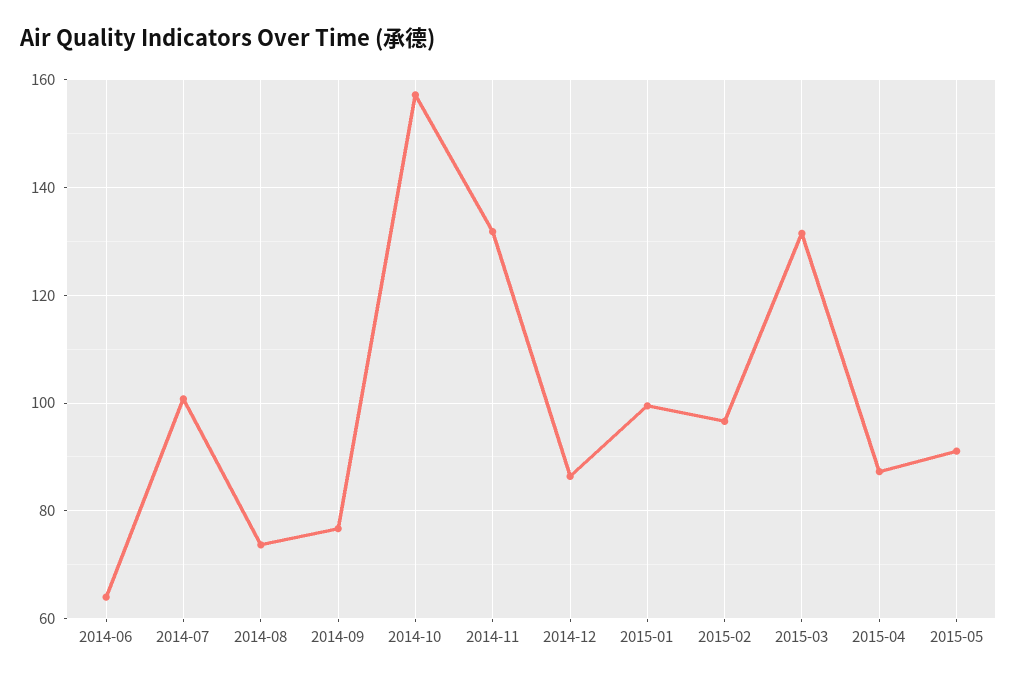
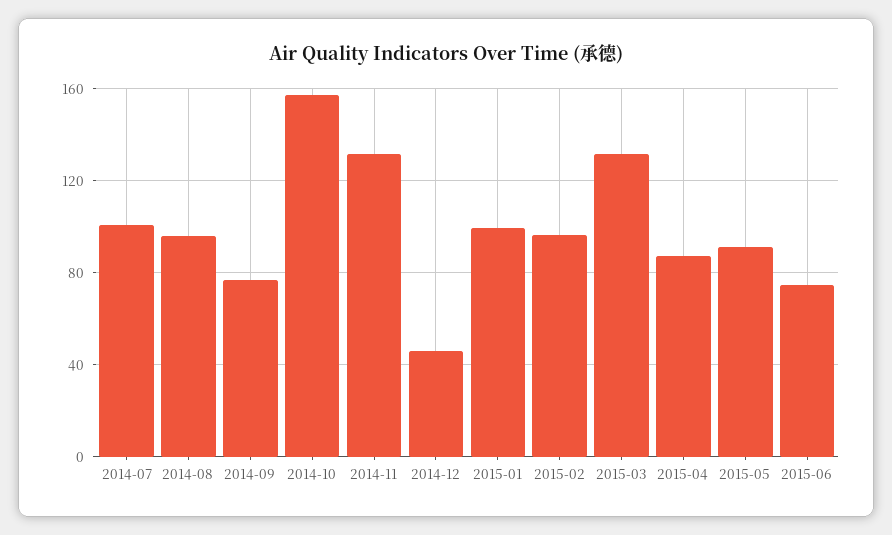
2014-06: 64 -> none
2014-08: 74 -> 95
2014-12: 86 -> 45
2015-06: none -> 75

